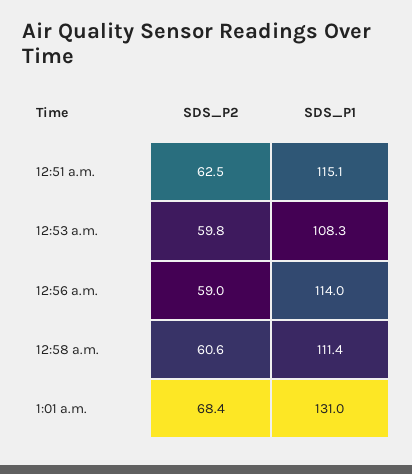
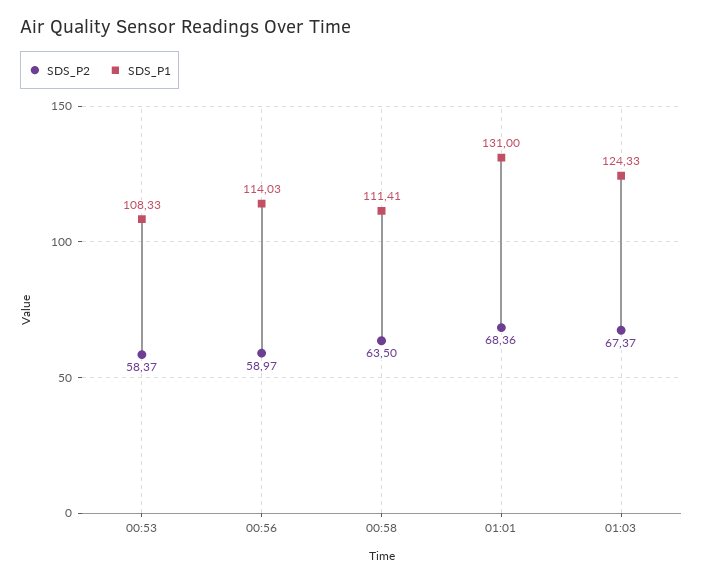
SDS_P2, 12:51 a.m.: 62.5 -> none
SDS_P1, 12:51 a.m.: 115.1 -> none
SDS_P2, 12:53 a.m.: 59.8 -> 58.37
SDS_P2, 12:58 a.m.: 60.6 -> 63.5
SDS_P2, 01:03: none -> 67.37
SDS_P1, 01:03: none -> 124.33

